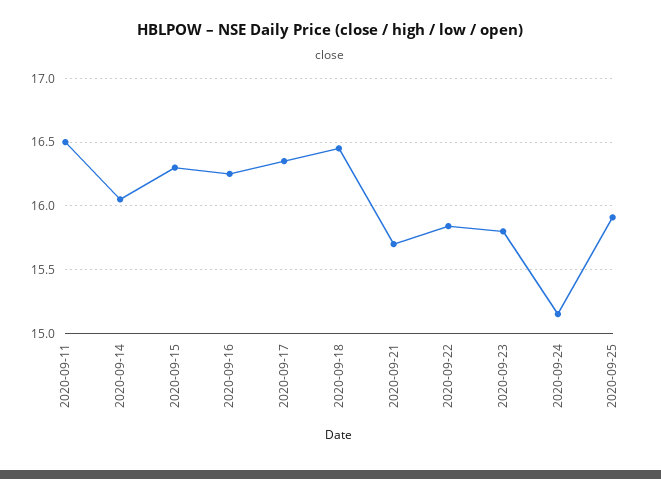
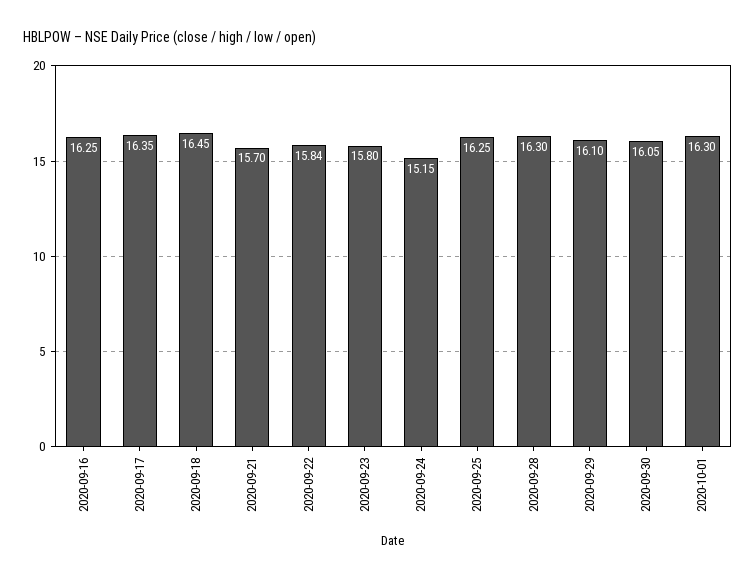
2020-09-11: 16.5 -> none
2020-09-14: 16.05 -> none
2020-09-15: 16.3 -> none
2020-09-25: 15.9 -> 16.25
2020-09-28: none -> 16.3
2020-09-29: none -> 16.1
2020-09-30: none -> 16.05
2020-10-01: none -> 16.3

